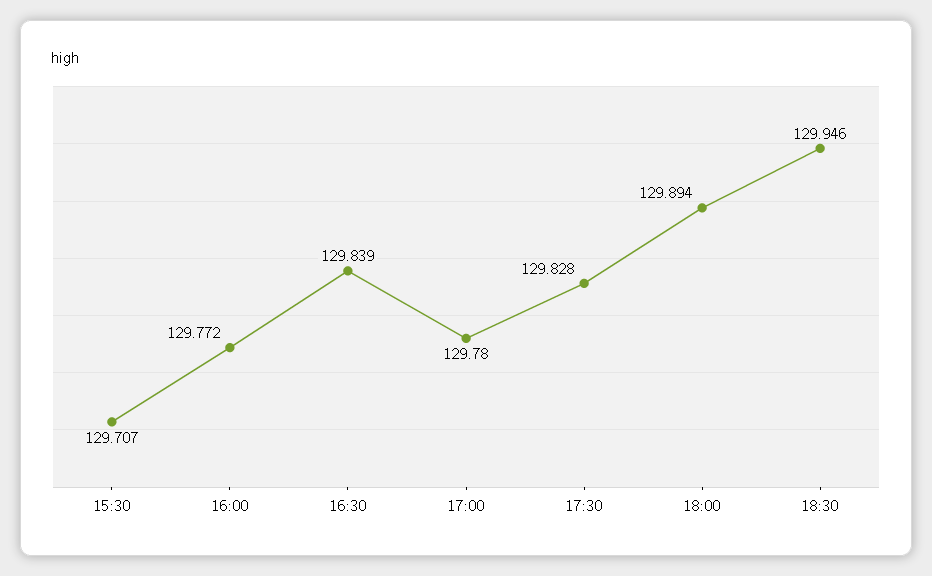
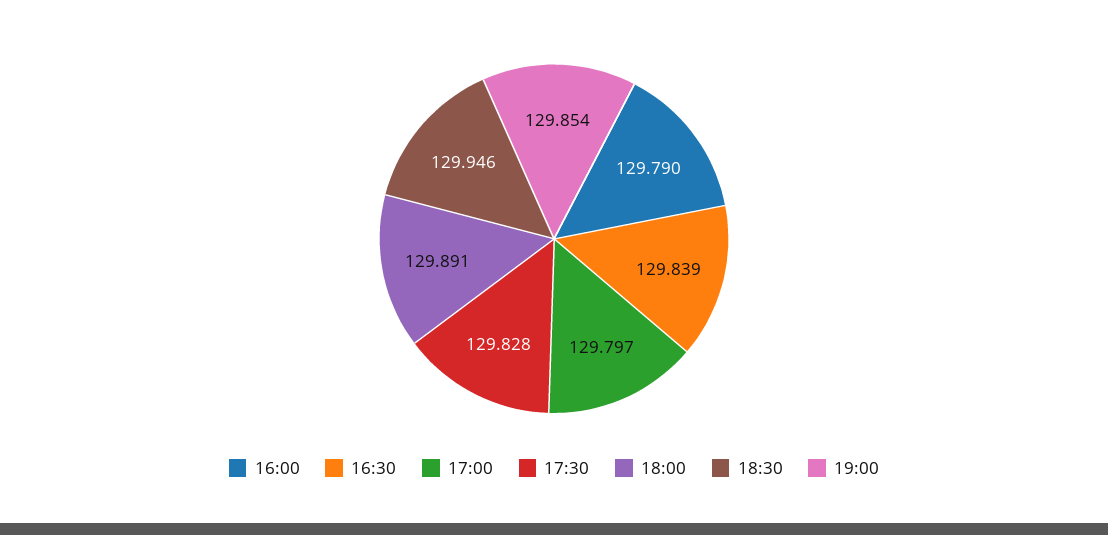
15:30: 129.707 -> none
16:00: 129.772 -> 129.79
17:00: 129.78 -> 129.797
18:00: 129.894 -> 129.891
19:00: none -> 129.854

